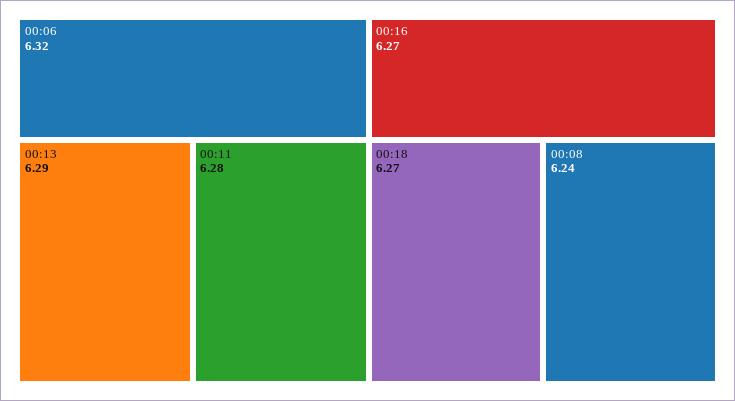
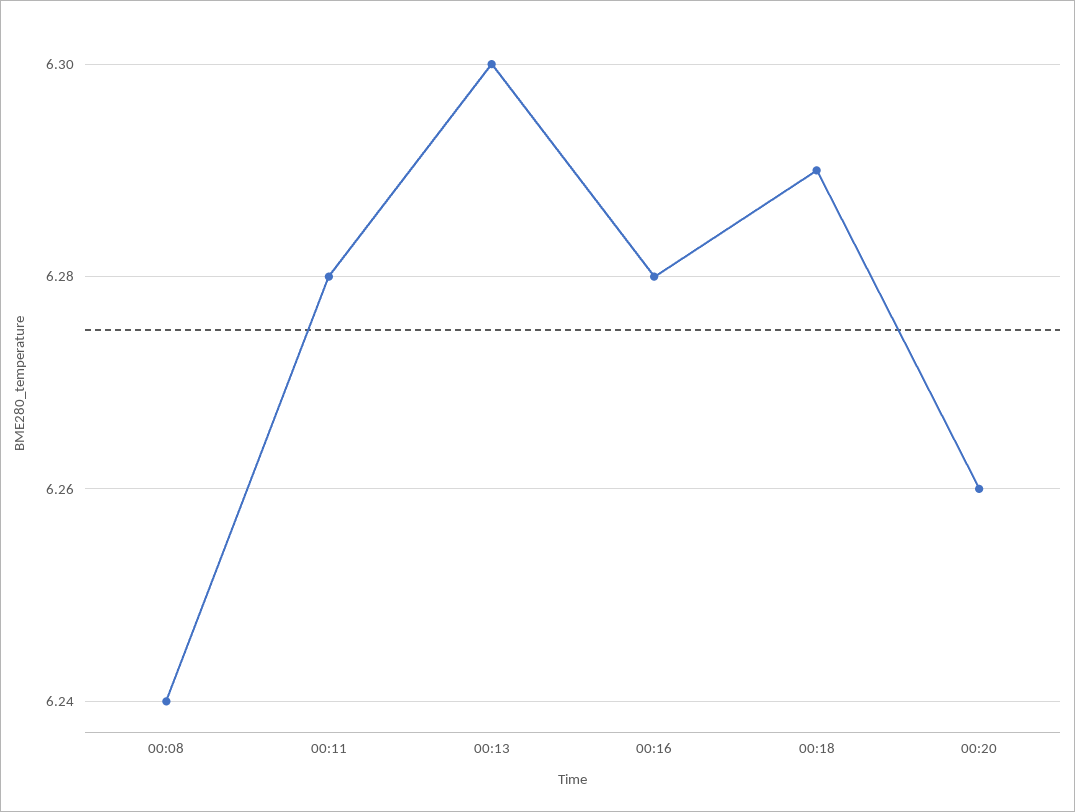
00:06: 6.32 -> none
00:13: 6.29 -> 6.3
00:16: 6.27 -> 6.28
00:18: 6.27 -> 6.29
00:20: none -> 6.26

